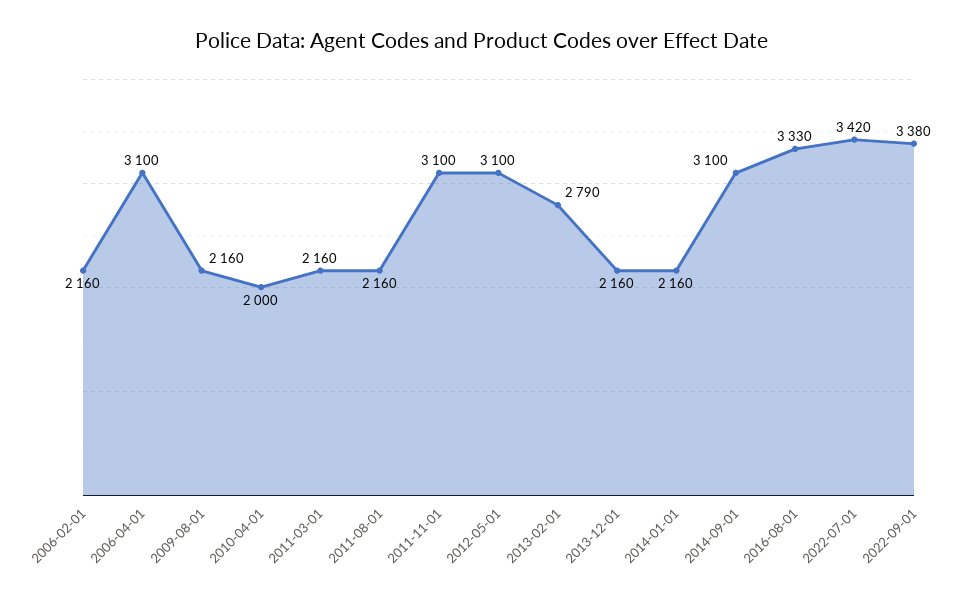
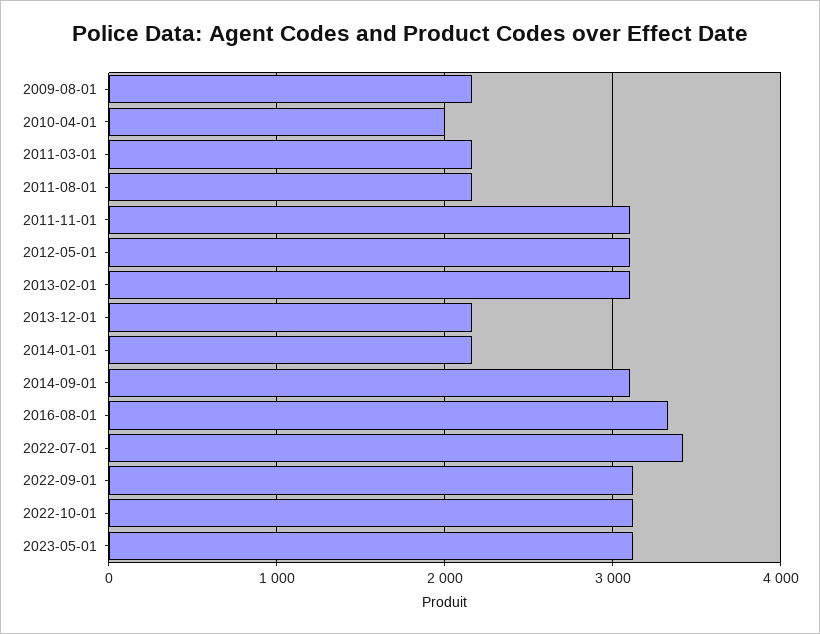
2006-02-01: 2160 -> none
2006-04-01: 3100 -> none
2013-02-01: 2790 -> 3100
2022-09-01: 3380 -> 3100
2022-10-01: none -> 3100
2023-05-01: none -> 3100

